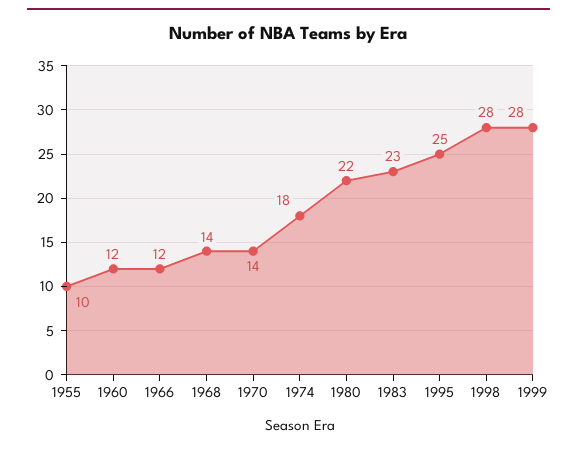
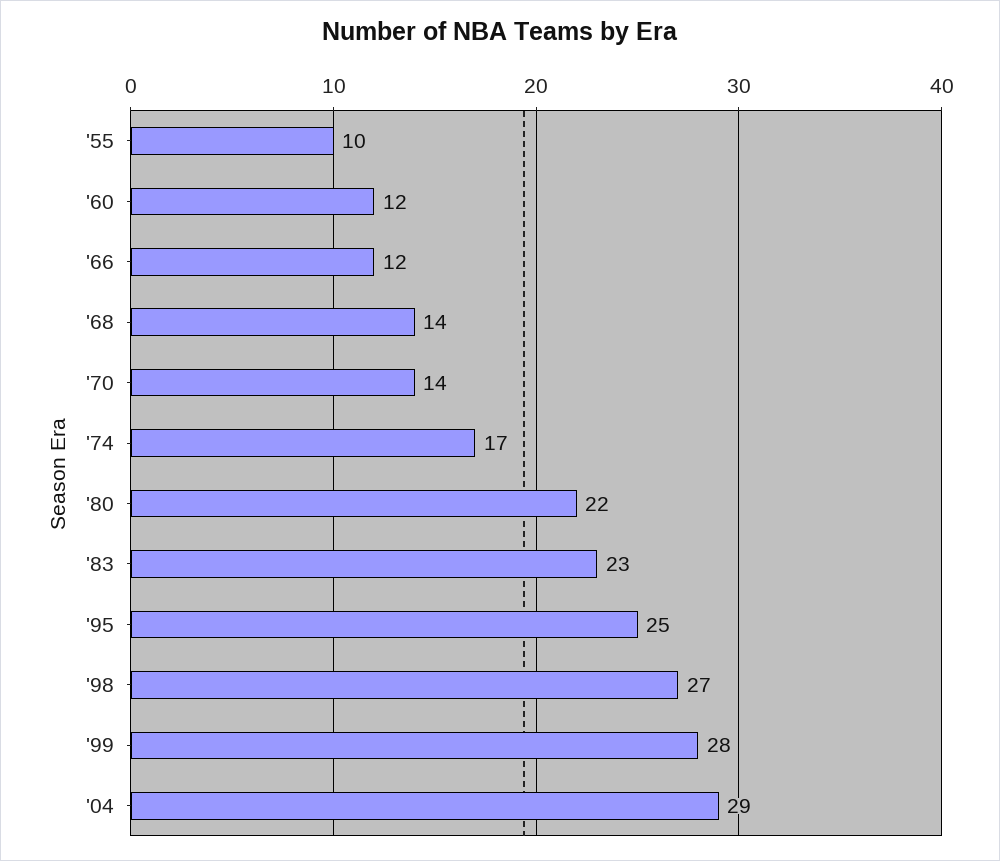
1974: 18 -> 17
1998: 28 -> 27
'04: none -> 29

